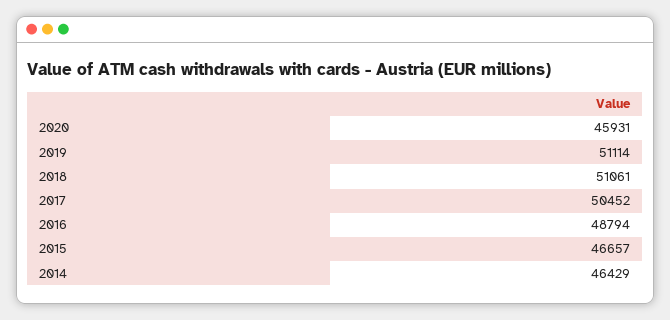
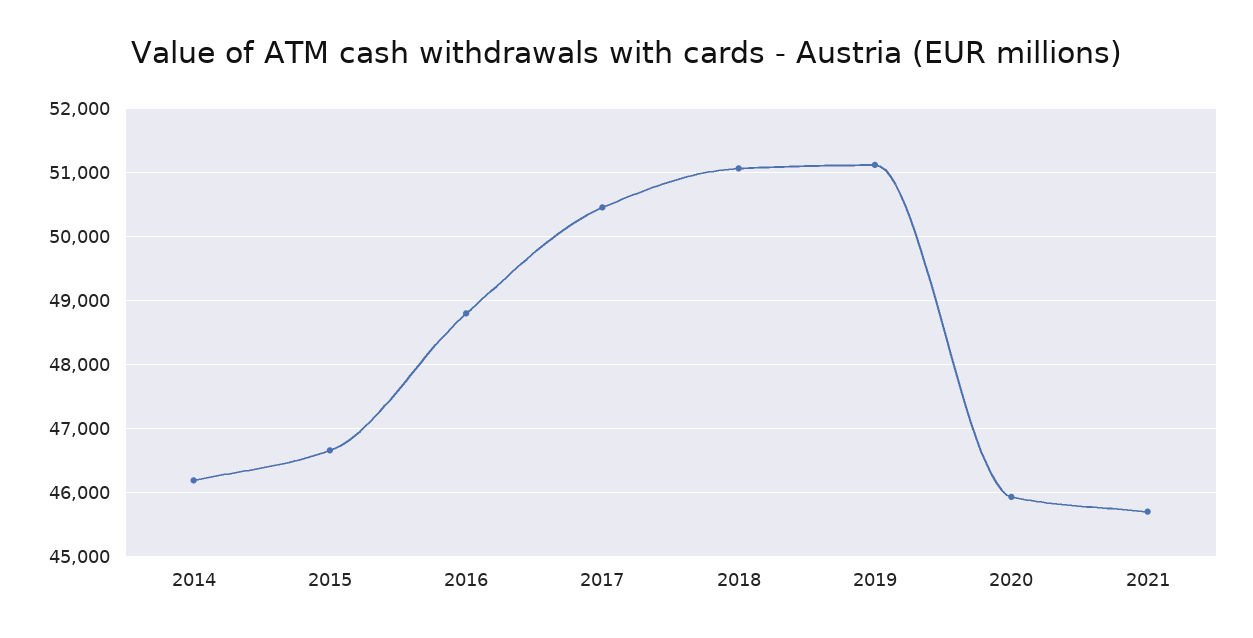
2014: 46429 -> 46200
2021: none -> 45700

